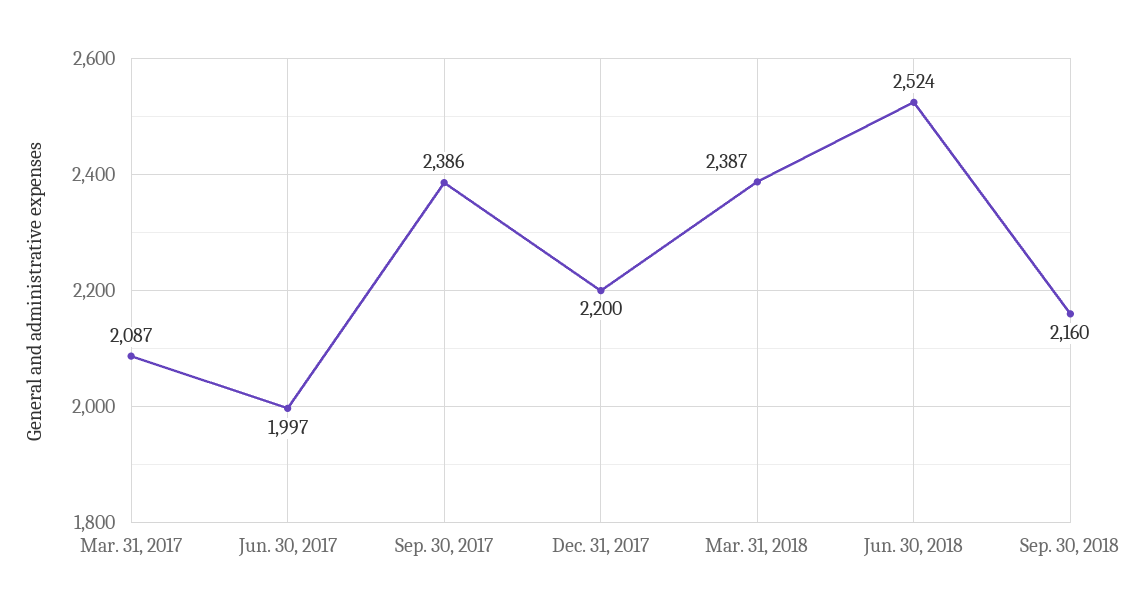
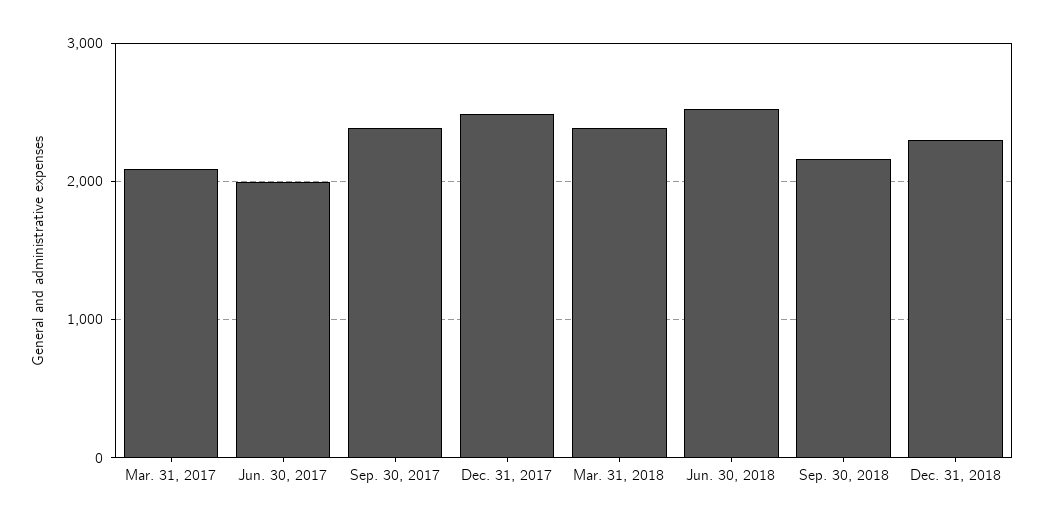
Dec. 31, 2017: 2200 -> 2500
Dec. 31, 2018: none -> 2300

